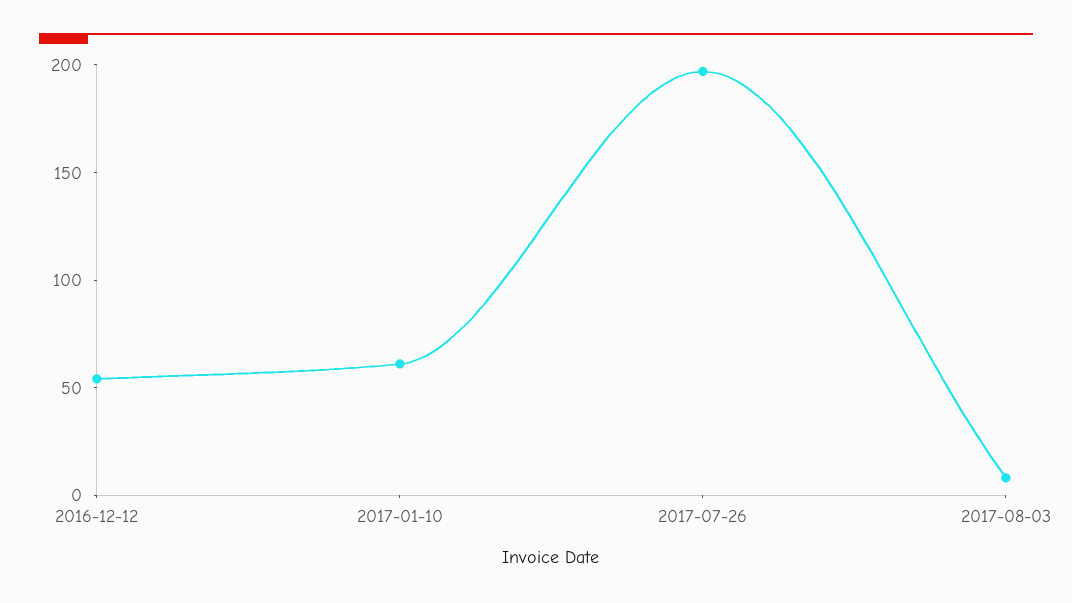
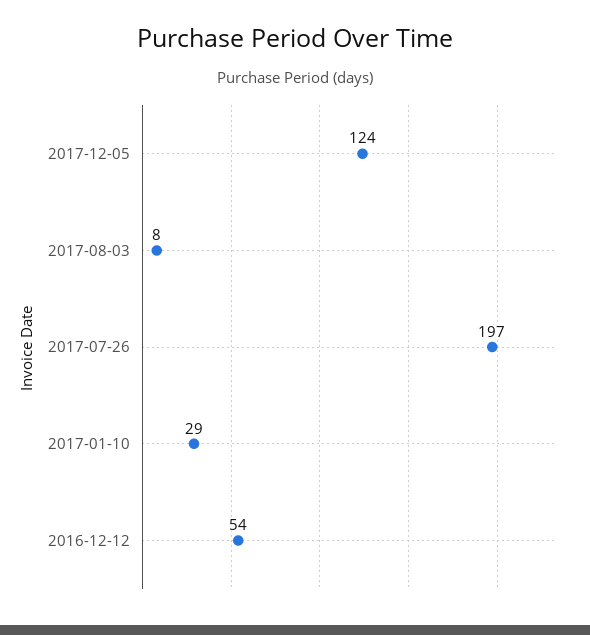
2017-01-10: 60 -> 29
2017-12-05: none -> 124

